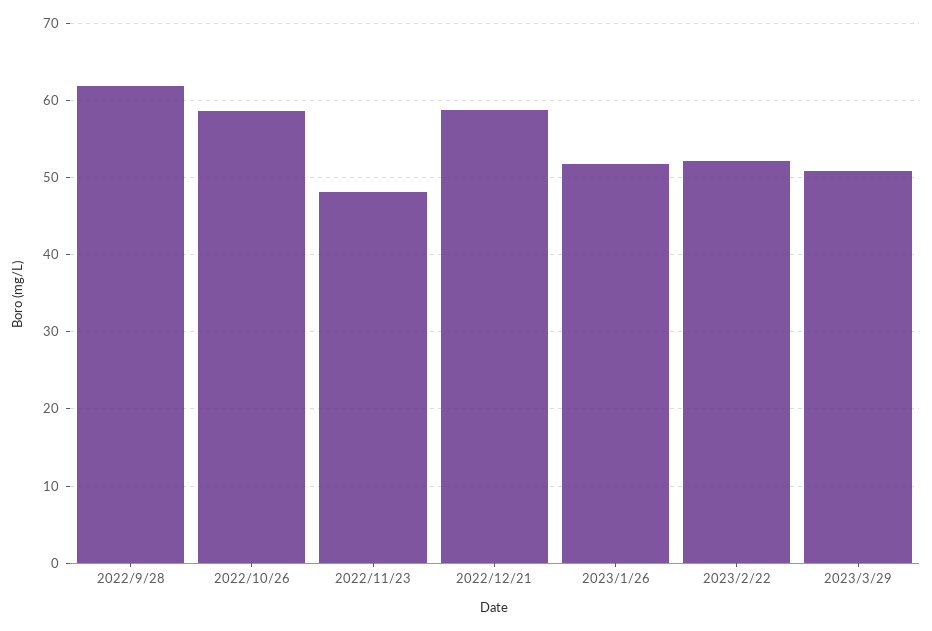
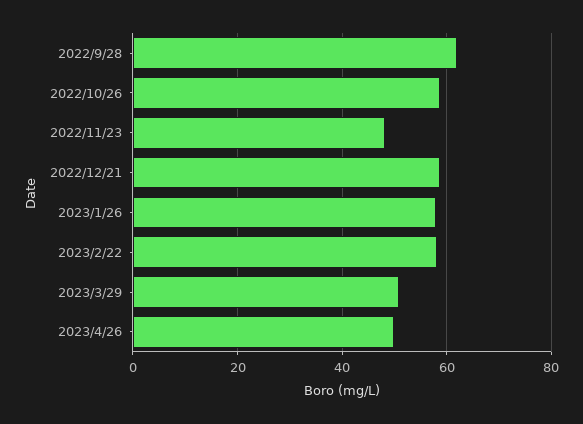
2023/1/26: 52 -> 58
2023/2/22: 52 -> 58
2023/4/26: none -> 50

